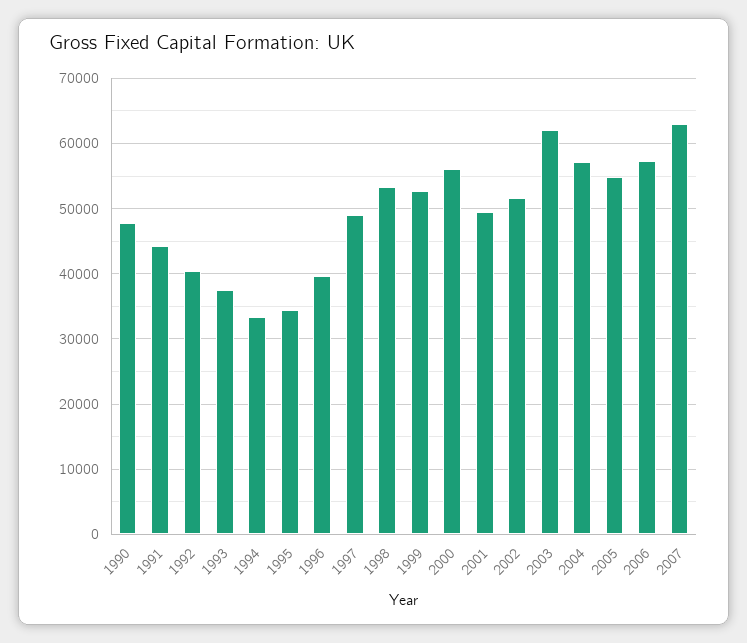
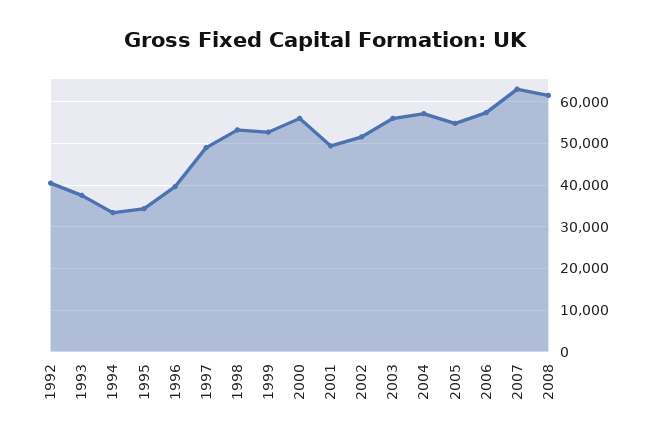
1990: 48000 -> none
1991: 44000 -> none
2003: 62000 -> 56000
2008: none -> 62000

